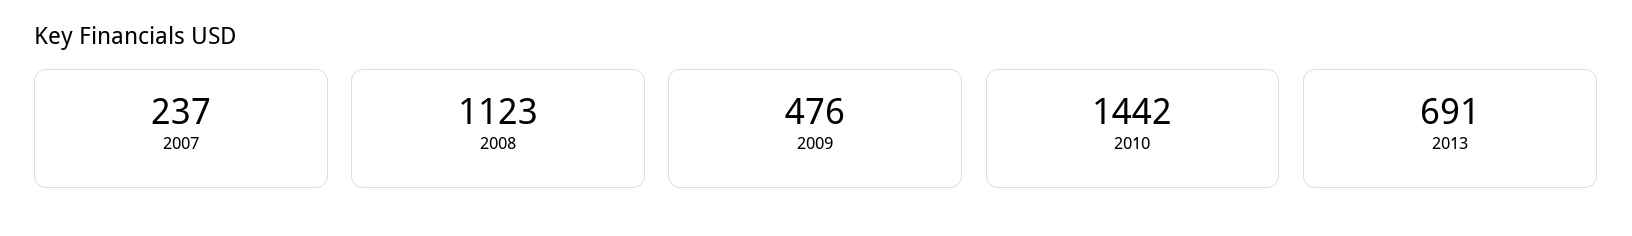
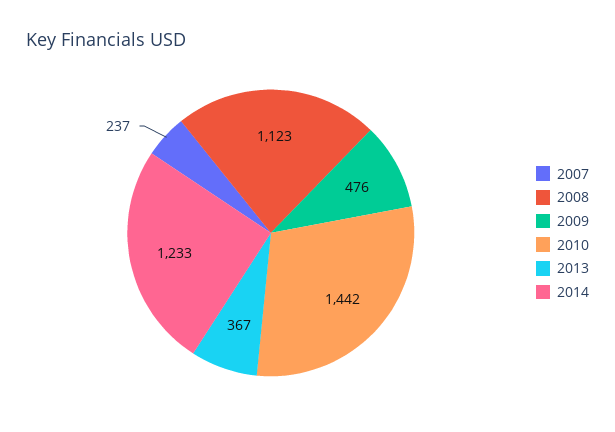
2013: 691 -> 367
2014: none -> 1233

